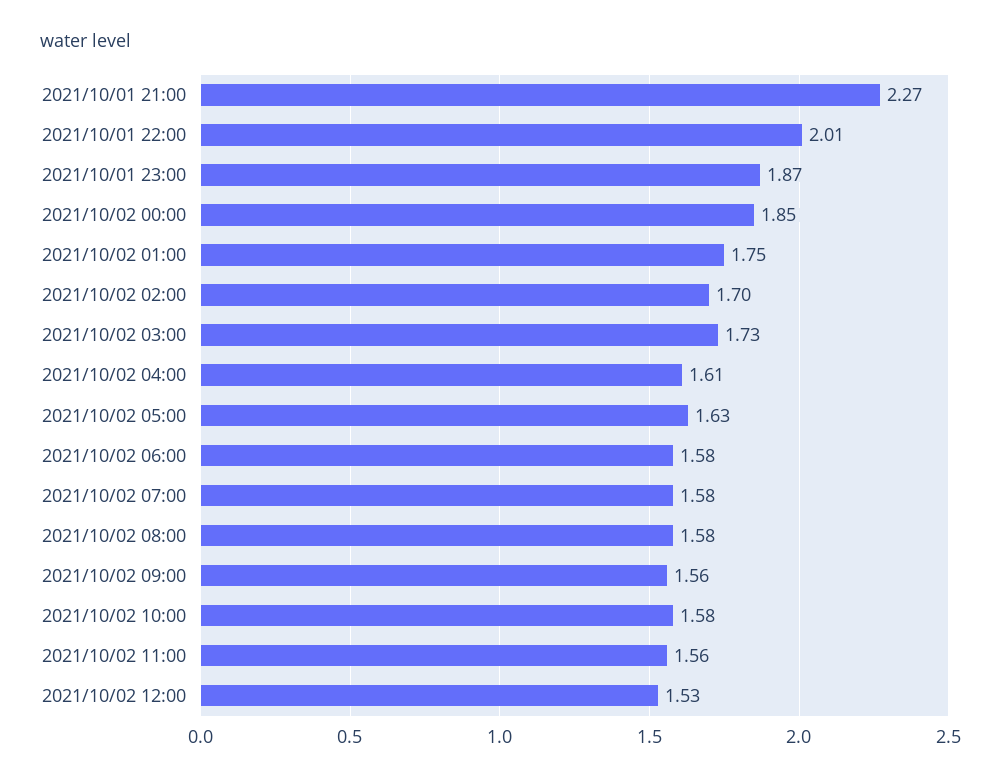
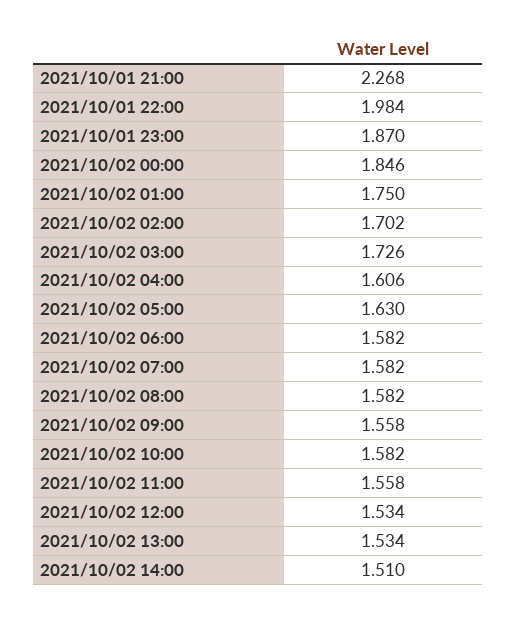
2021/10/01 22:00: 2.01 -> 1.984
2021/10/02 13:00: none -> 1.534
2021/10/02 14:00: none -> 1.51

